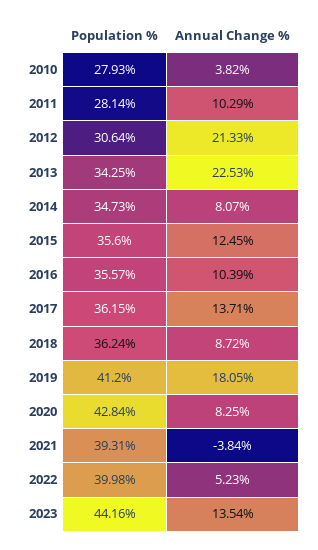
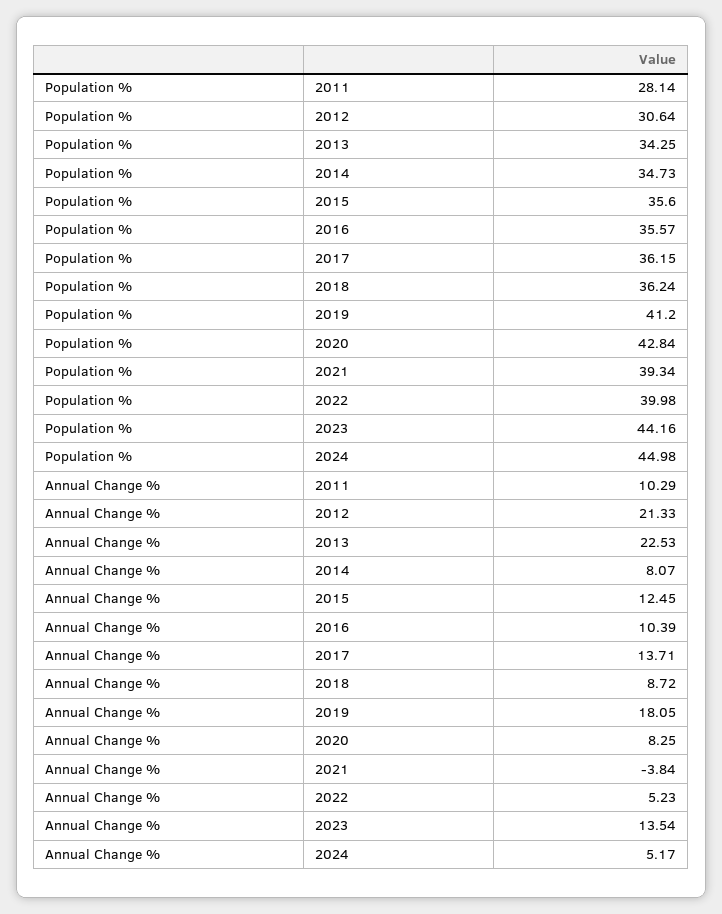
Population %, 2010: 27.93 -> none
Annual Change %, 2010: 3.82 -> none
Population %, 2021: 39.31 -> 39.34
Population %, 2024: none -> 44.98
Annual Change %, 2024: none -> 5.17

